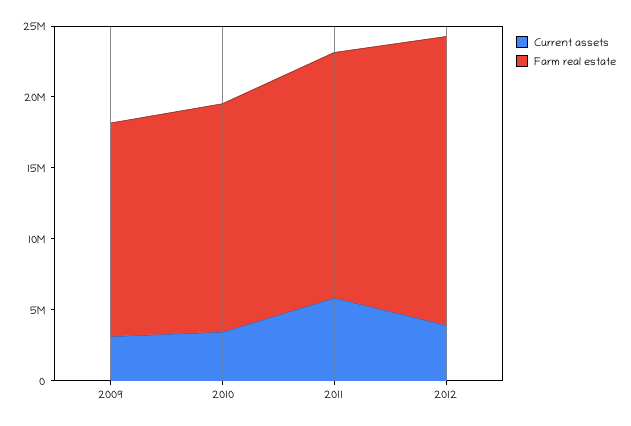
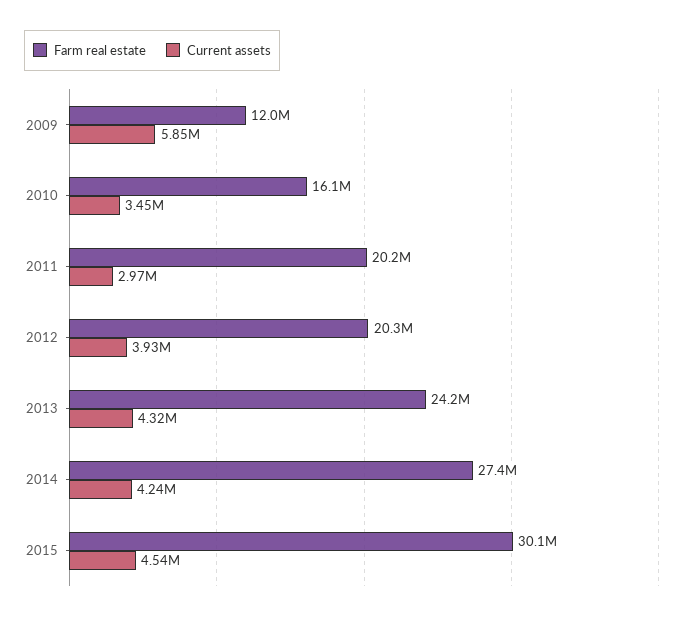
Current assets, 2009: 3000000 -> 5850000
Farm real estate, 2009: 15000000 -> 12000000
Current assets, 2011: 6000000 -> 2970000
Farm real estate, 2011: 17000000 -> 20200000
Farm real estate, 2013: none -> 24200000
Current assets, 2013: none -> 4320000
Farm real estate, 2014: none -> 27400000
Current assets, 2014: none -> 4240000
Farm real estate, 2015: none -> 30100000
Current assets, 2015: none -> 4540000

